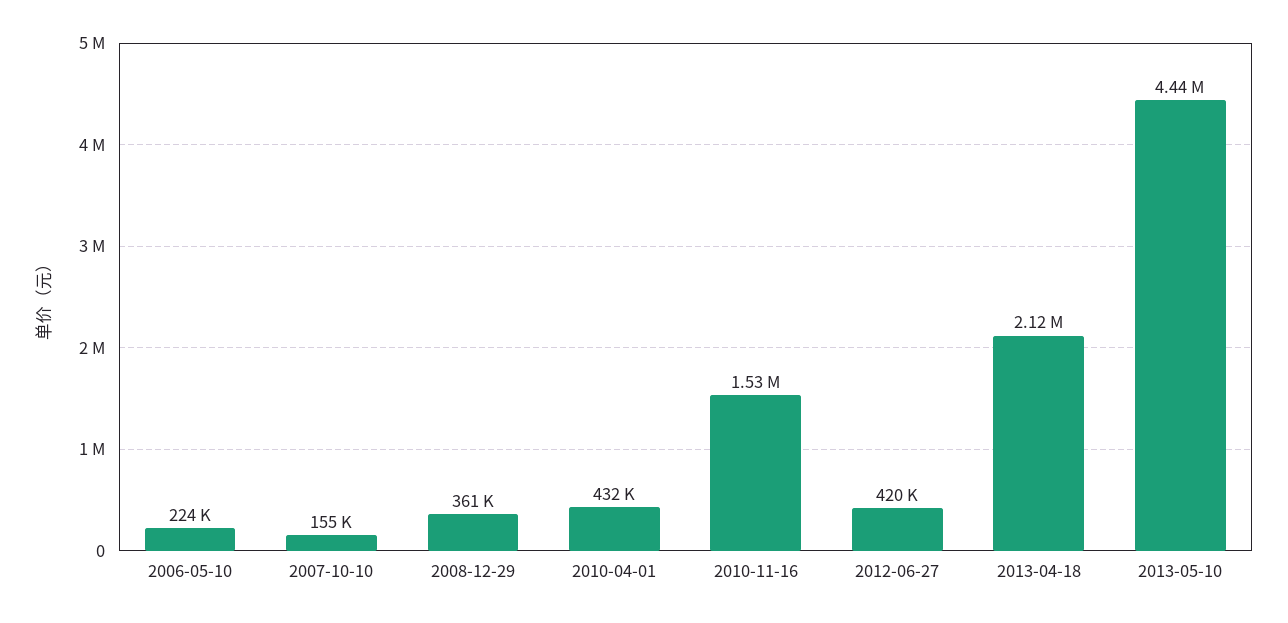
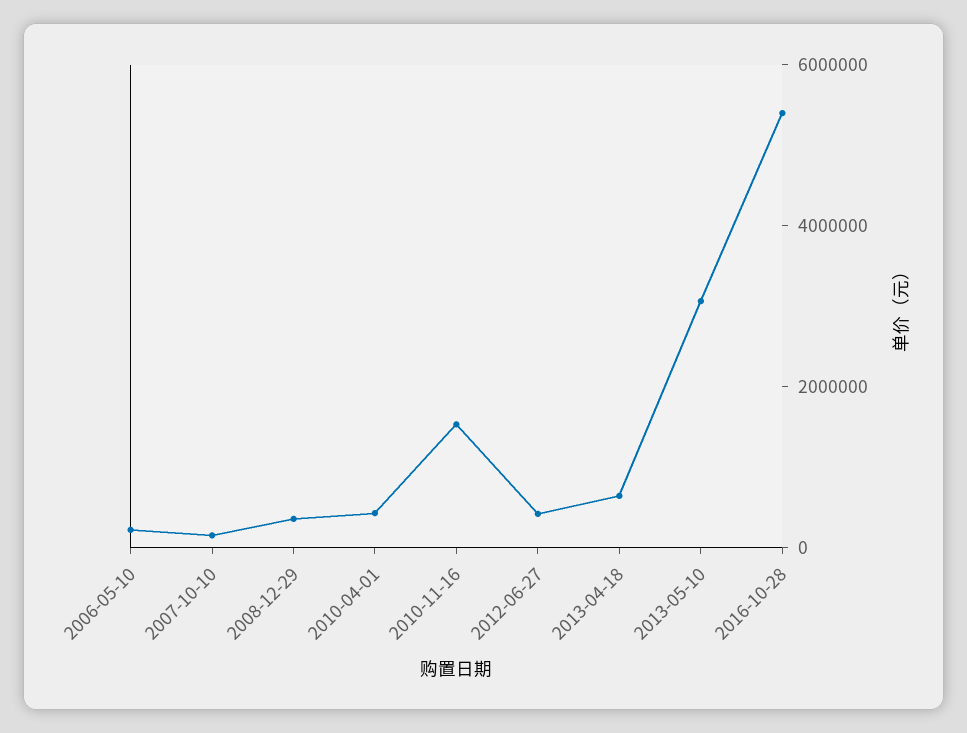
2013-04-18: 2120000 -> 500000
2013-05-10: 4440000 -> 3000000
2016-10-28: none -> 5500000

